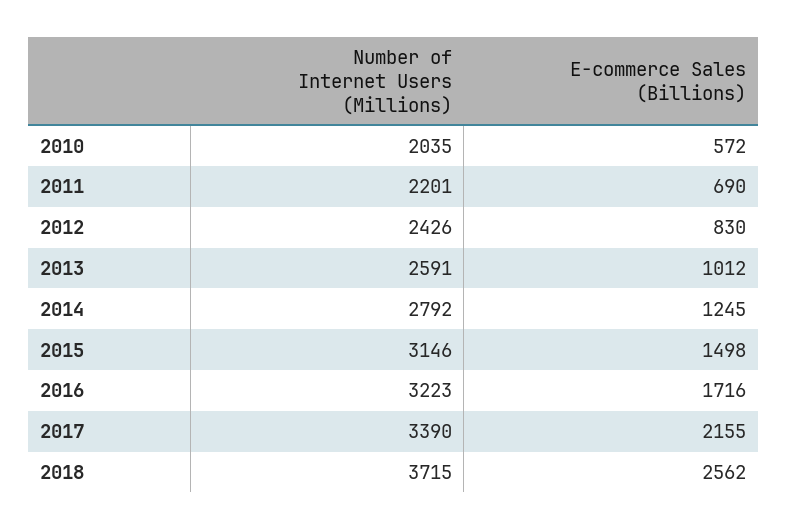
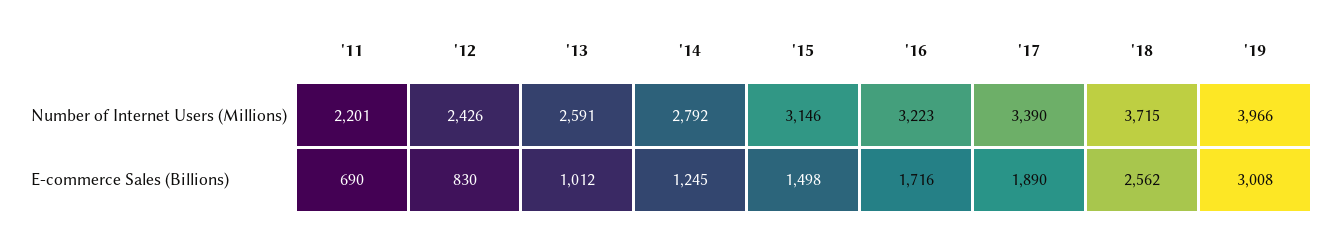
Number of Internet Users (Millions), 2010: 2035 -> none
E-commerce Sales (Billions), 2010: 572 -> none
E-commerce Sales (Billions), 2017: 2155 -> 1890
Number of Internet Users (Millions), '19: none -> 3966
E-commerce Sales (Billions), '19: none -> 3008

